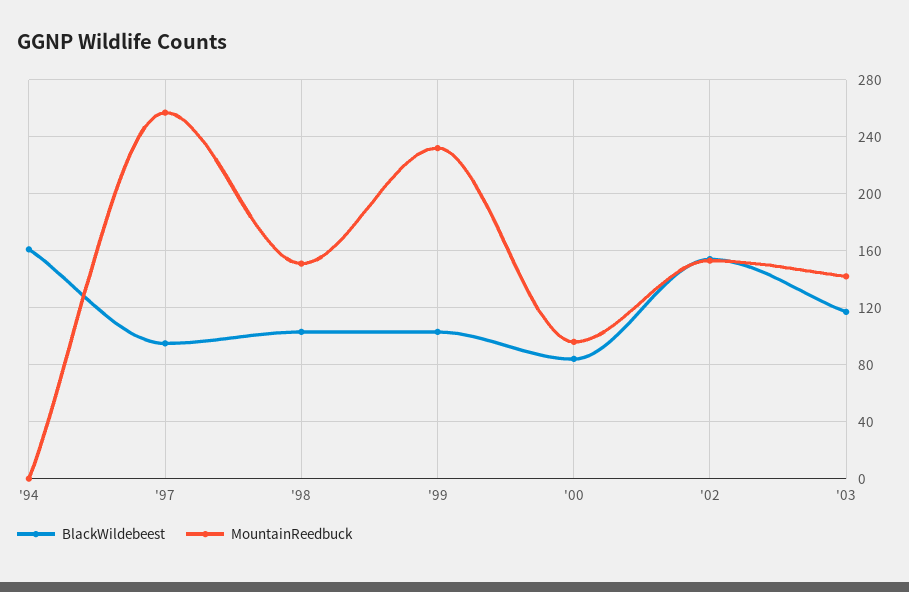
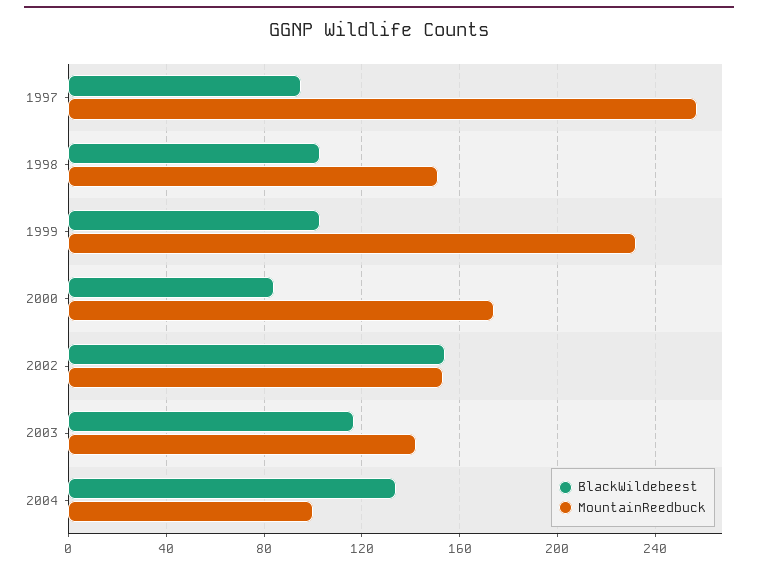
BlackWildebeest, '94: 160 -> none
MountainReedbuck, '94: 0 -> none
MountainReedbuck, '00: 95 -> 175
BlackWildebeest, 2004: none -> 135
MountainReedbuck, 2004: none -> 100

